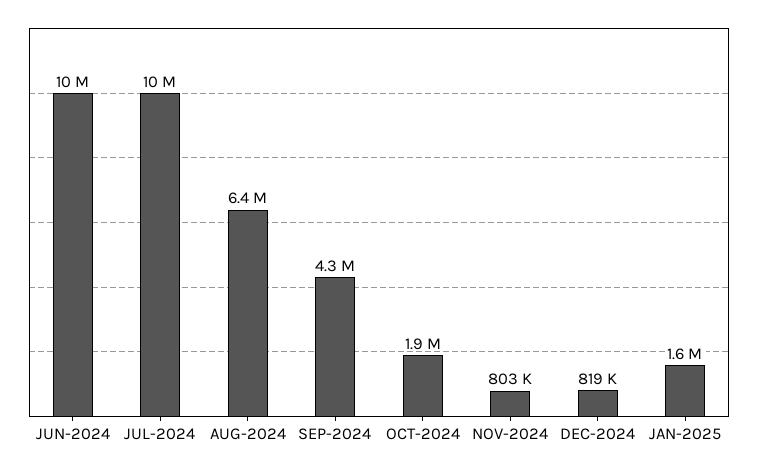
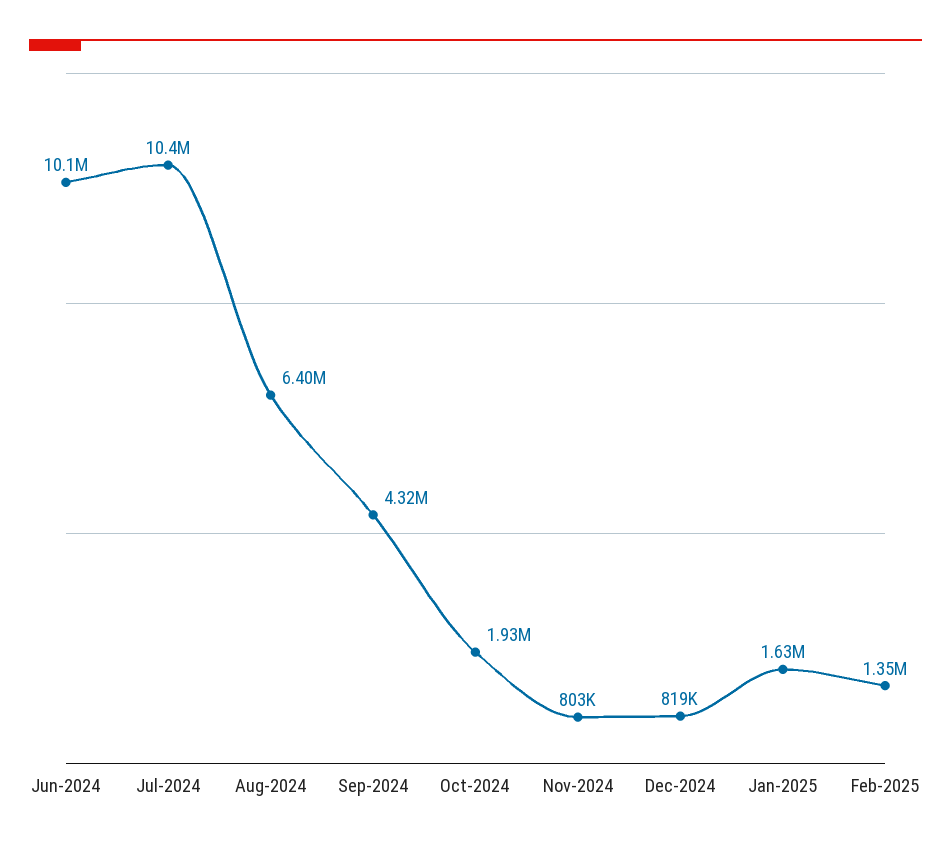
Feb-2025: none -> 1350000

